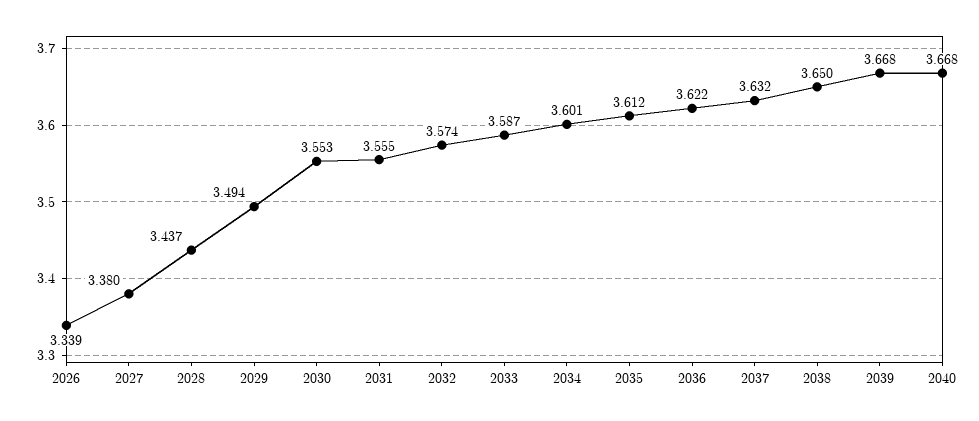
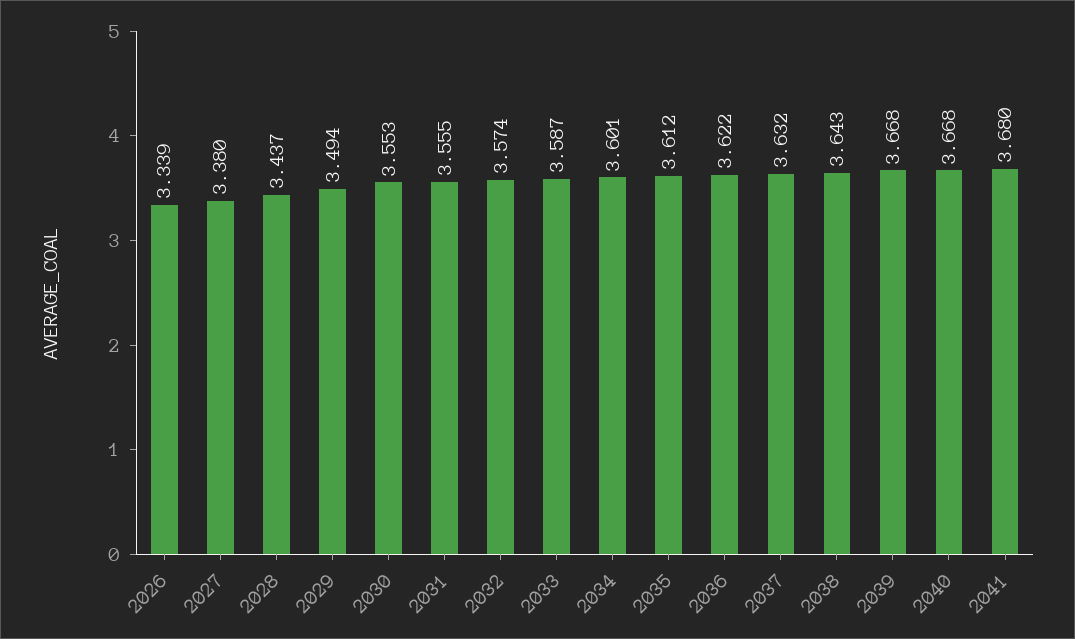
2038: 3.65 -> 3.643
2041: none -> 3.68

